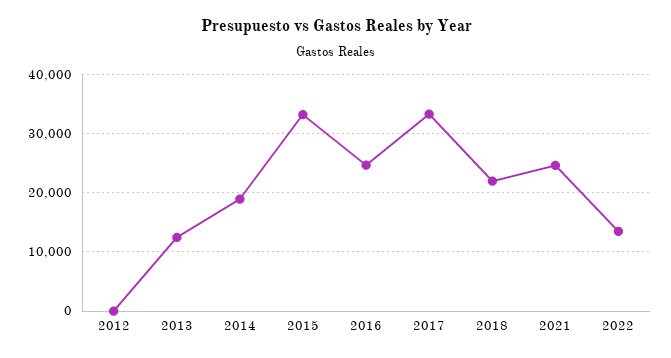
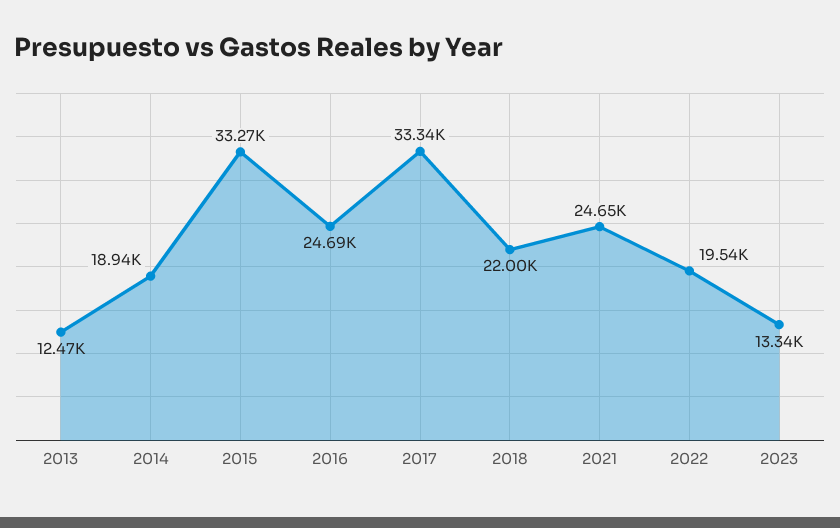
2012: 0 -> none
2022: 14000 -> 19540
2023: none -> 13340

